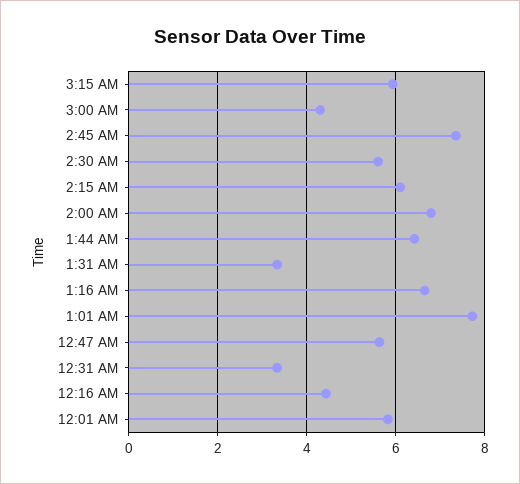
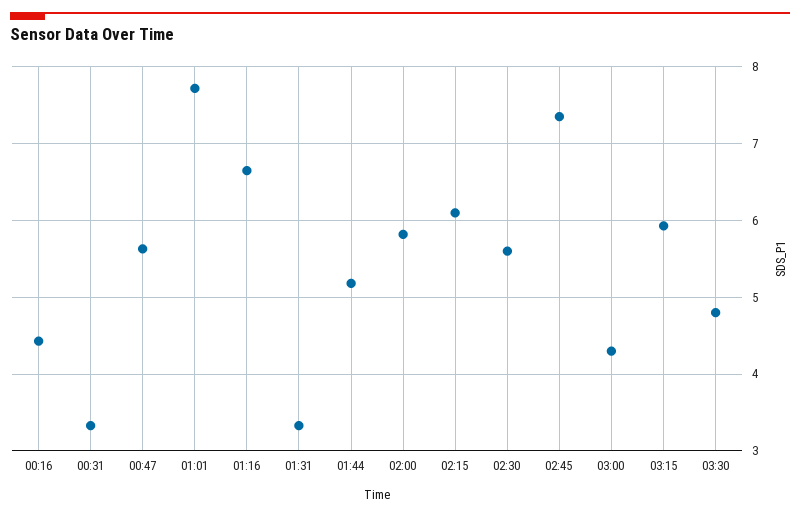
2:00 AM: 6.8 -> 5.8
1:44 AM: 6.4 -> 5.2
12:01 AM: 5.8 -> none
03:30: none -> 4.8

